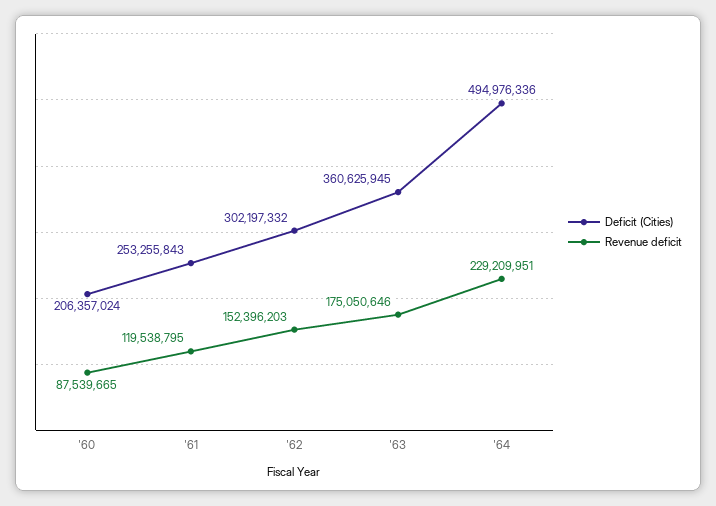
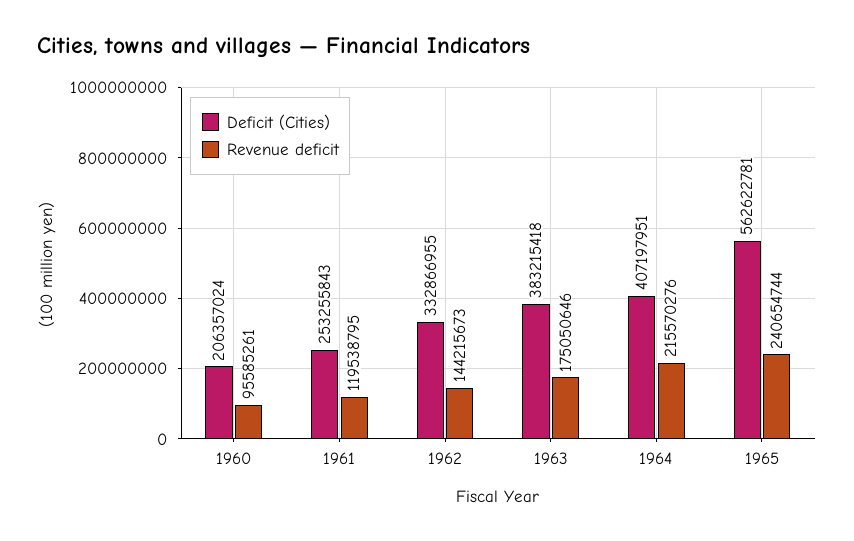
Revenue deficit, '60: 87539665 -> 95585261
Deficit (Cities), '62: 302197332 -> 332866955
Revenue deficit, '62: 152396203 -> 144215673
Deficit (Cities), '63: 360625945 -> 383215418
Deficit (Cities), '64: 494976336 -> 407197951
Revenue deficit, '64: 229209951 -> 215570276
Deficit (Cities), 1965: none -> 562622781
Revenue deficit, 1965: none -> 240654744

